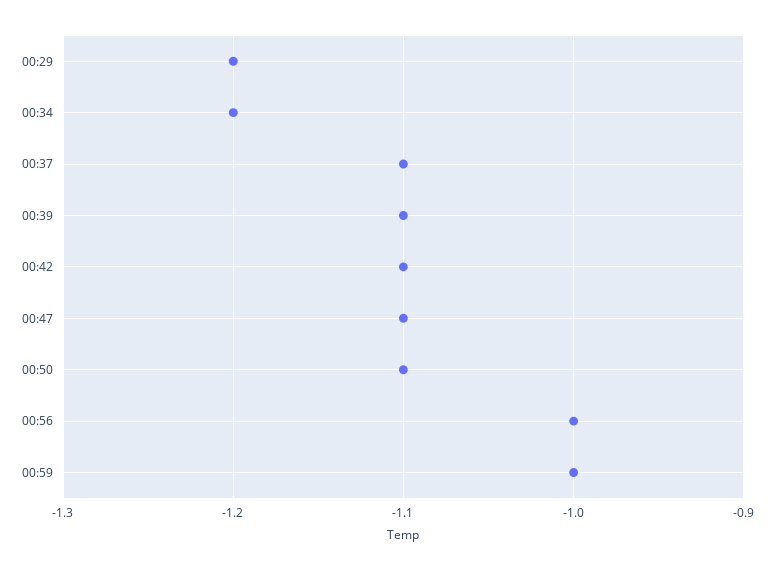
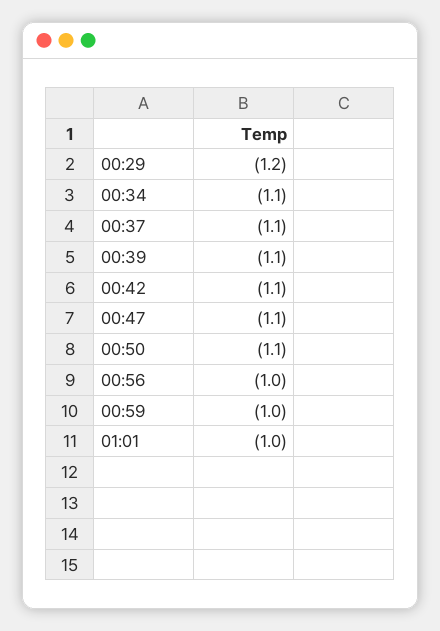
00:34: -1.2 -> -1.1
01:01: none -> -1

